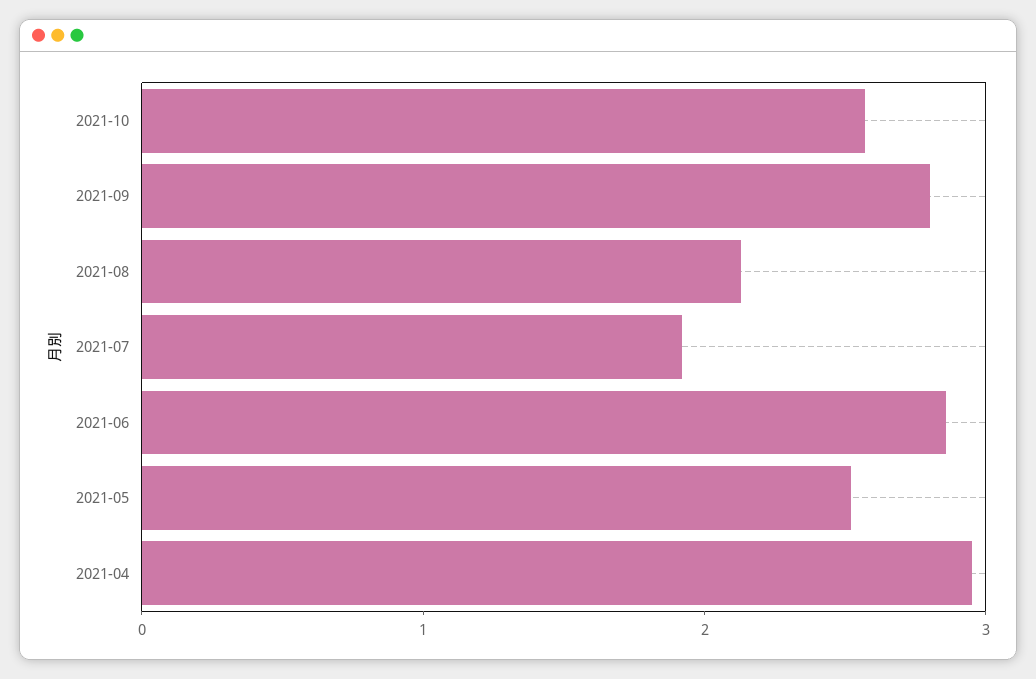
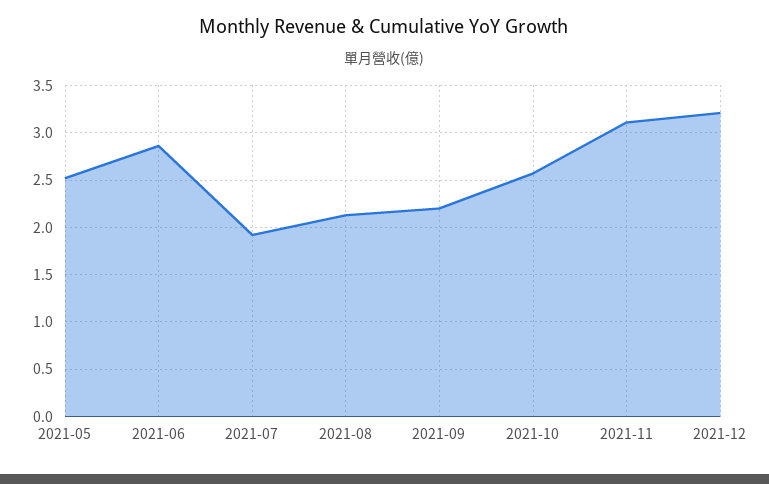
2021-09: 2.8 -> 2.2
2021-04: 3 -> none
2021-11: none -> 3.1
2021-12: none -> 3.2

